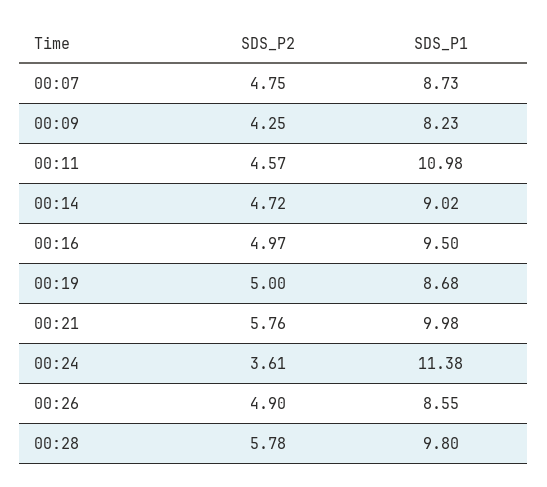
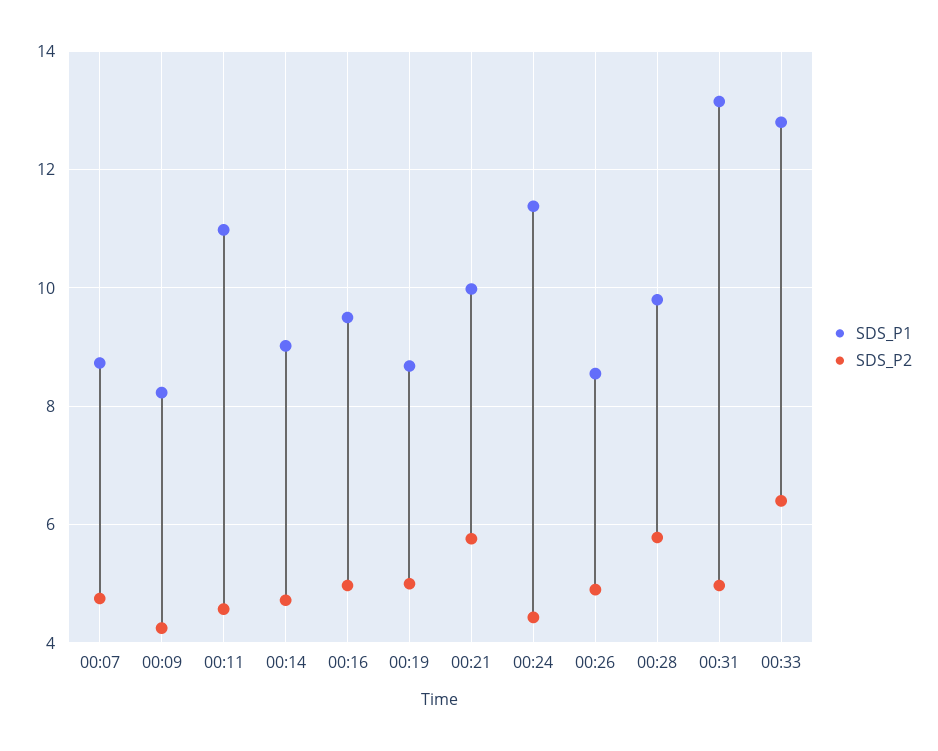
SDS_P2, 00:24: 3.61 -> 4.4
SDS_P1, 00:31: none -> 13.2
SDS_P2, 00:31: none -> 5
SDS_P1, 00:33: none -> 12.8
SDS_P2, 00:33: none -> 6.4

